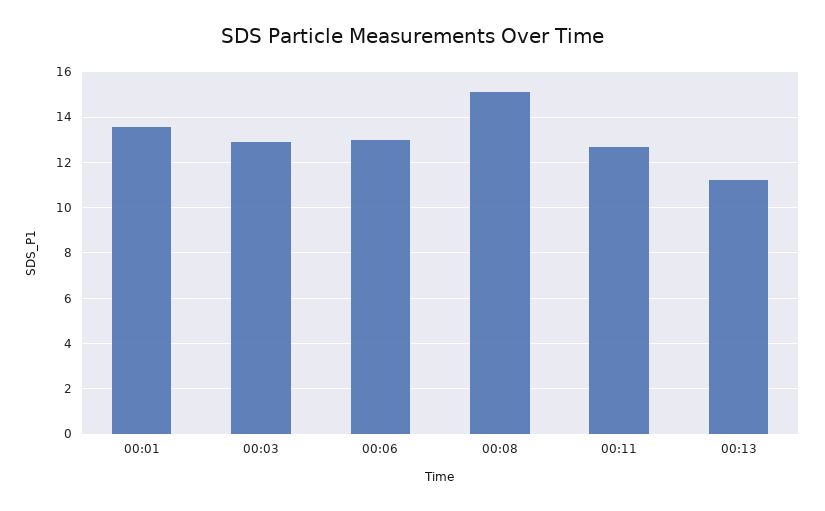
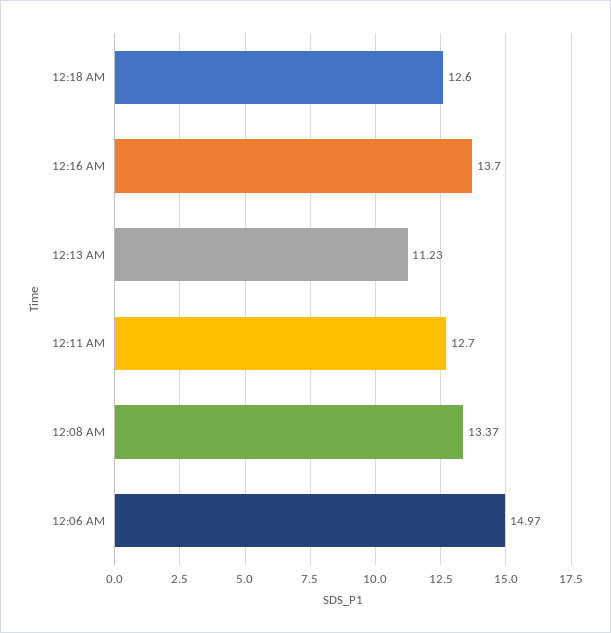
00:01: 13.5 -> none
00:03: 13 -> none
00:06: 13 -> 14.97
00:08: 15 -> 13.37
12:18 AM: none -> 12.6
12:16 AM: none -> 13.7

